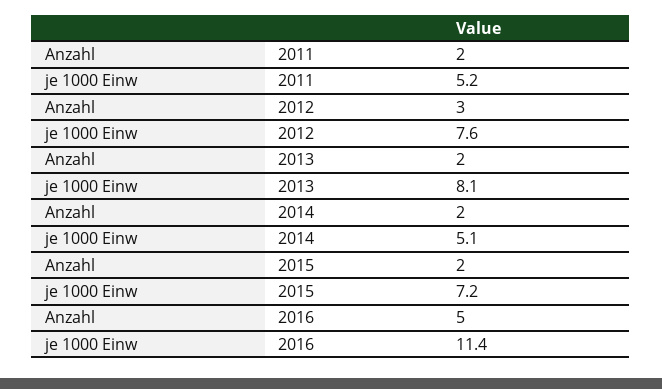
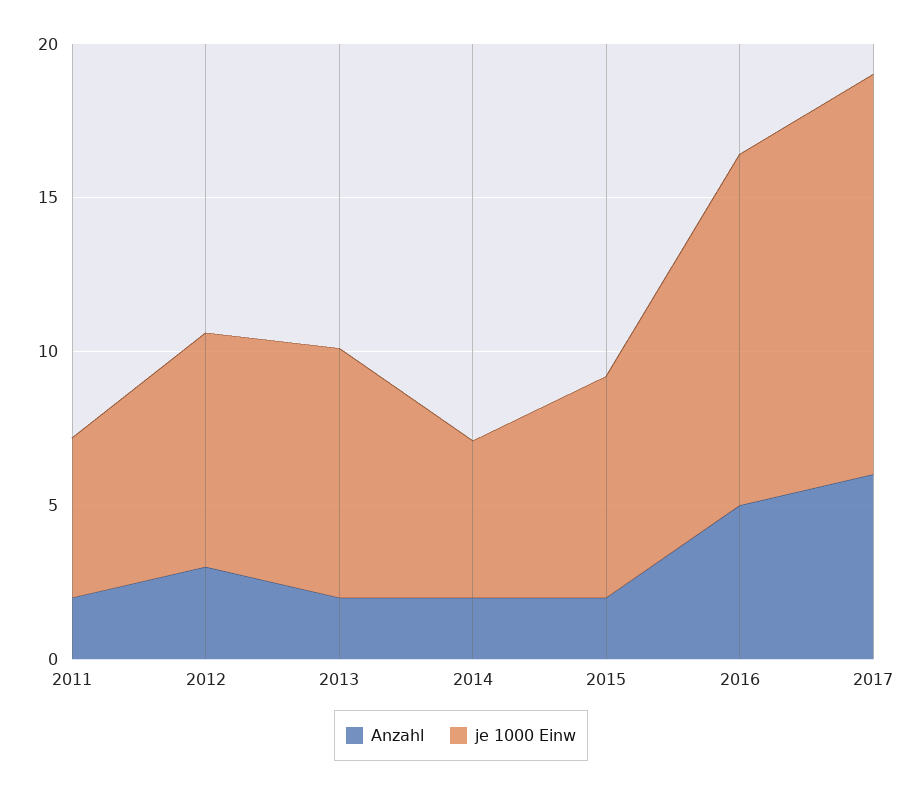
Anzahl, 2017: none -> 6
je 1000 Einw, 2017: none -> 13

